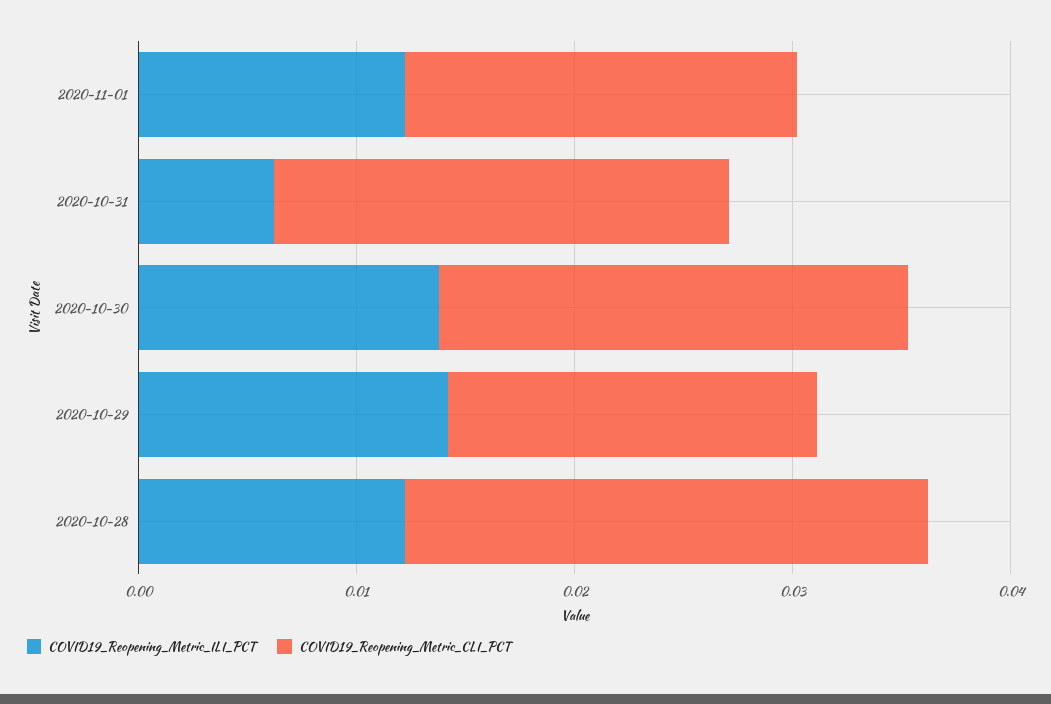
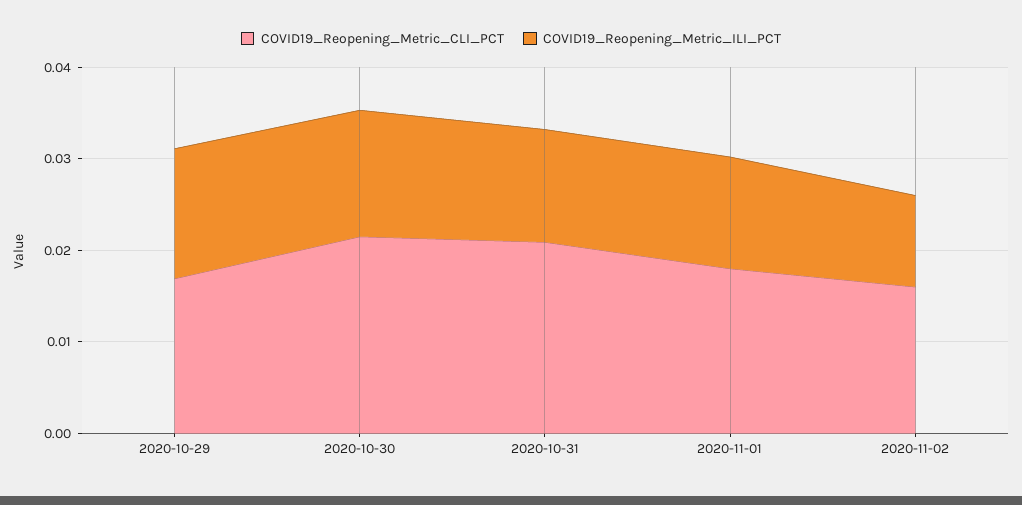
COVID19_Reopening_Metric_ILI_PCT, 2020-10-31: 0.006 -> 0.012
COVID19_Reopening_Metric_ILI_PCT, 2020-10-28: 0.012 -> none
COVID19_Reopening_Metric_CLI_PCT, 2020-10-28: 0.024 -> none
COVID19_Reopening_Metric_CLI_PCT, 2020-11-02: none -> 0.016
COVID19_Reopening_Metric_ILI_PCT, 2020-11-02: none -> 0.01

